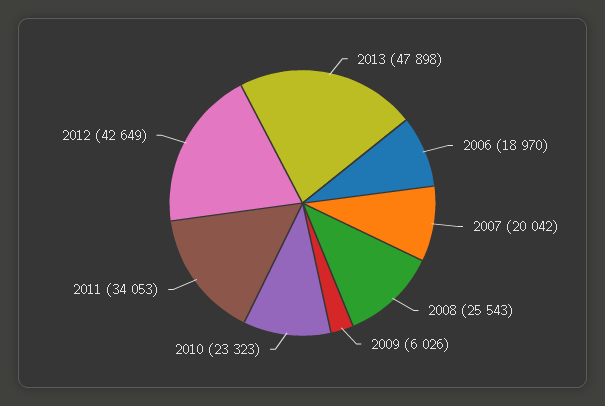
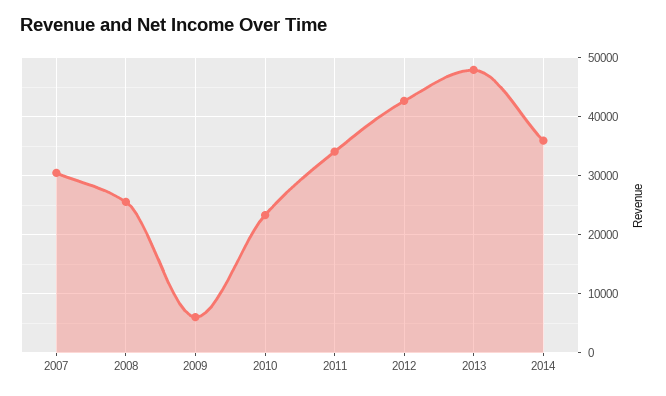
2006: 18970 -> none
2007: 20042 -> 30000
2014: none -> 36000

